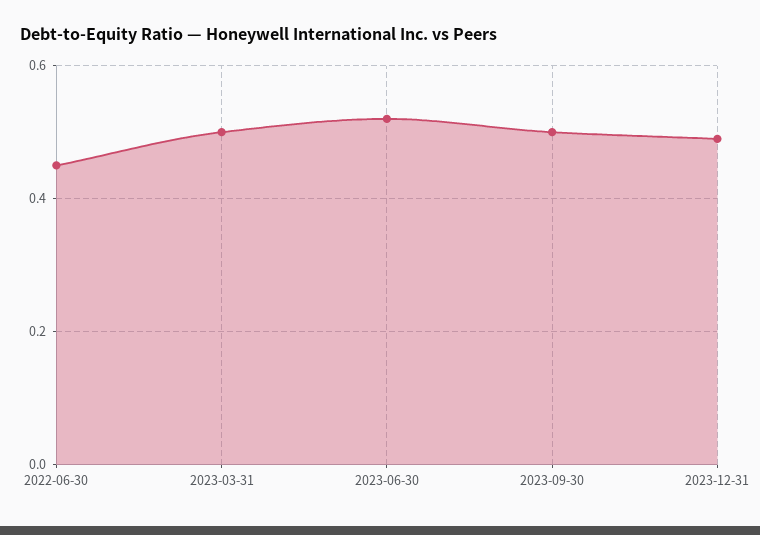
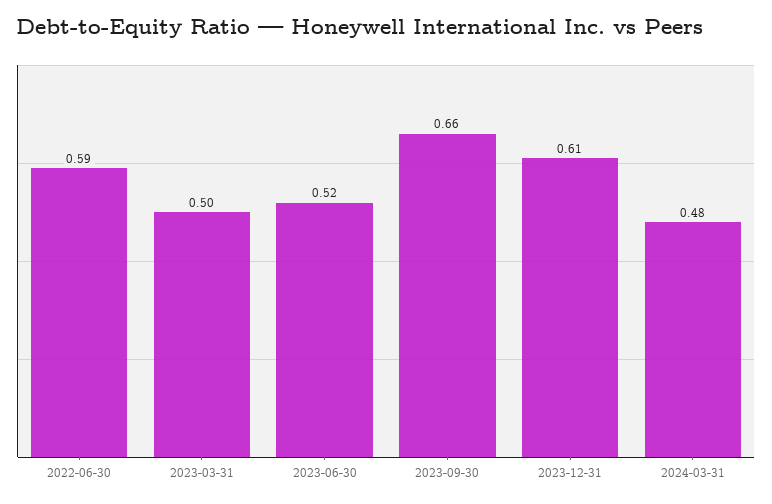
2022-06-30: 0.45 -> 0.59
2023-09-30: 0.5 -> 0.66
2023-12-31: 0.5 -> 0.61
2024-03-31: none -> 0.48

